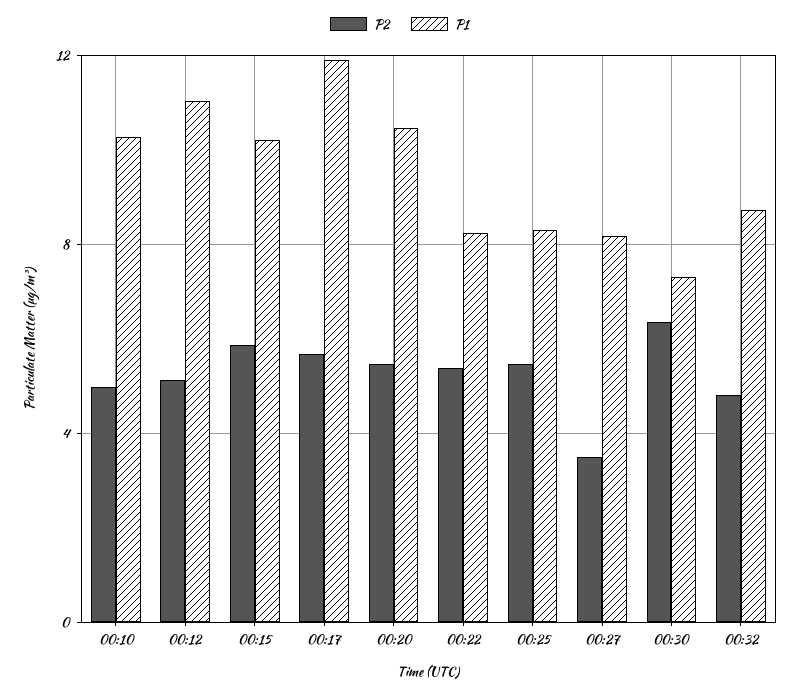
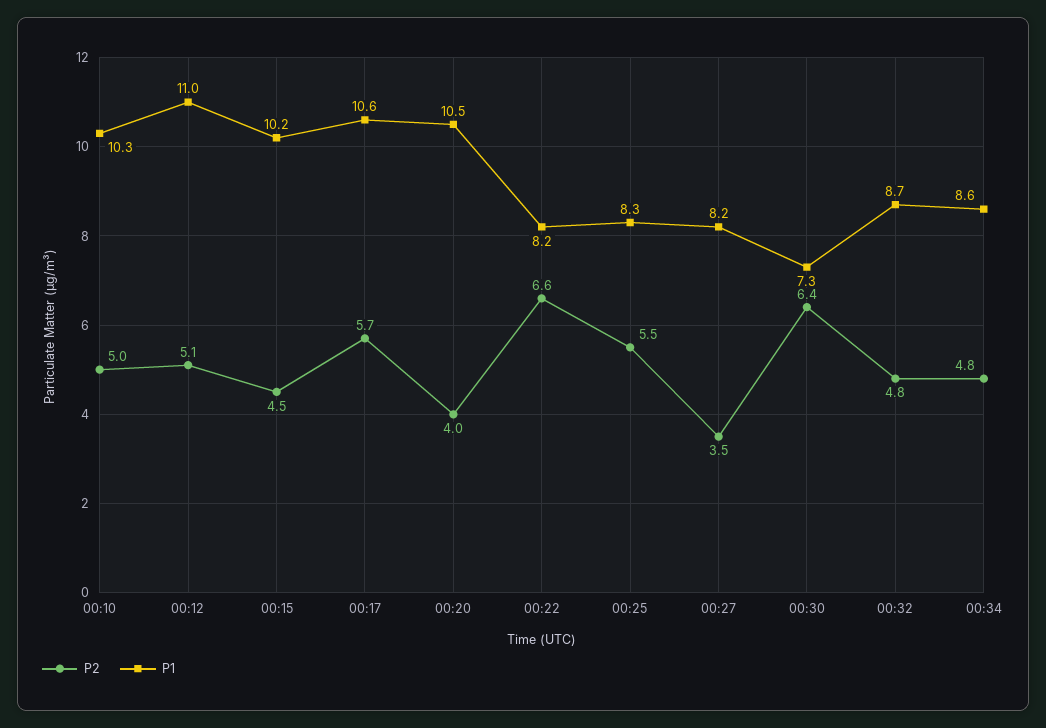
P2, 00:15: 6 -> 4.5
P1, 00:17: 12 -> 10.6
P2, 00:20: 5.5 -> 4
P2, 00:22: 5.5 -> 6.6
P2, 00:34: none -> 4.8
P1, 00:34: none -> 8.6

